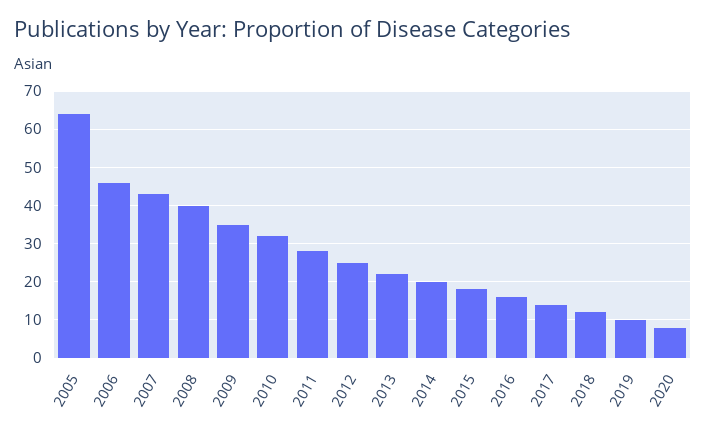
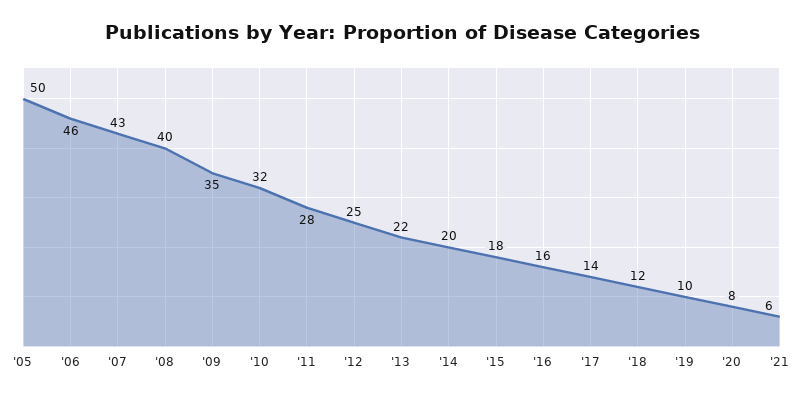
2005: 65 -> 50
'21: none -> 6

